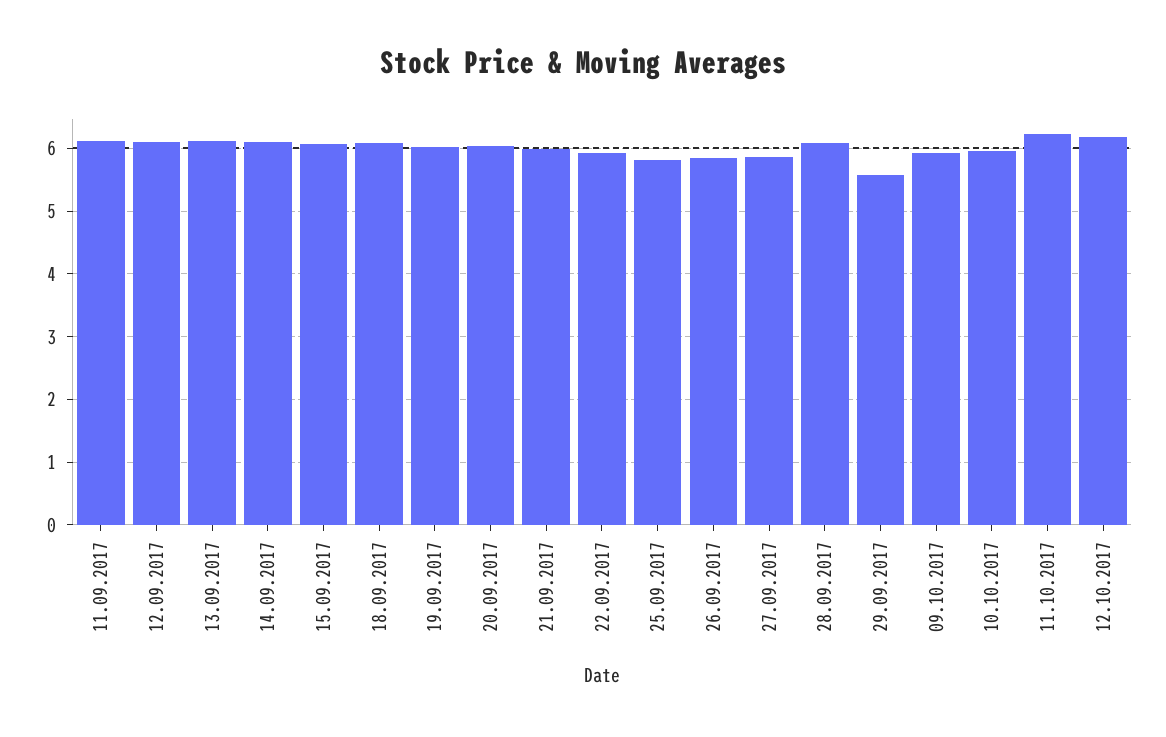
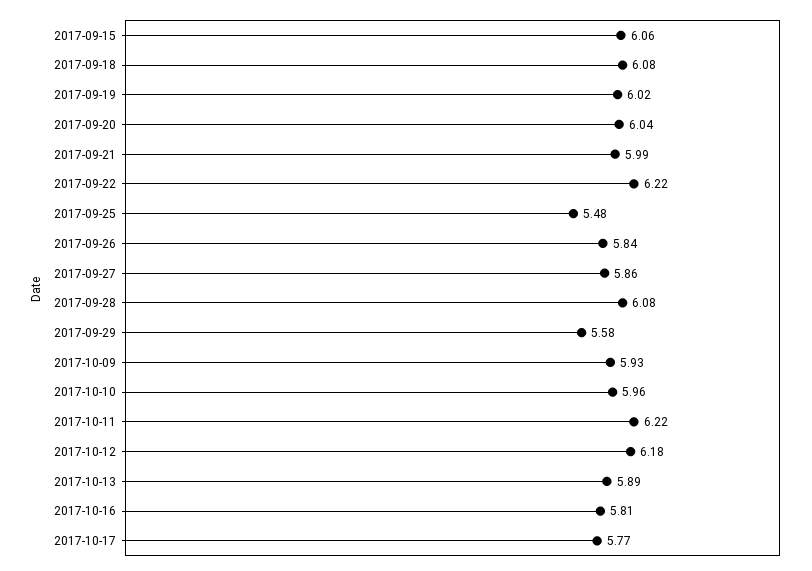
11.09.2017: 6.1 -> none
12.09.2017: 6.1 -> none
13.09.2017: 6.1 -> none
14.09.2017: 6.1 -> none
22.09.2017: 5.9 -> 6.22
25.09.2017: 5.8 -> 5.48
2017-10-13: none -> 5.89
2017-10-16: none -> 5.81
2017-10-17: none -> 5.77

